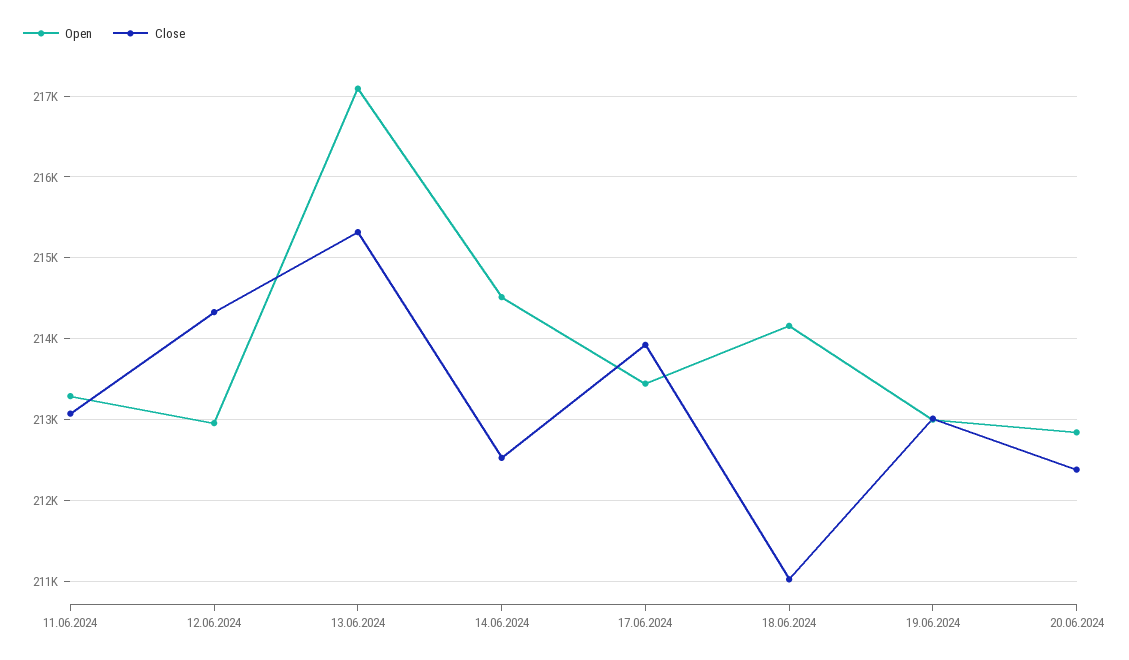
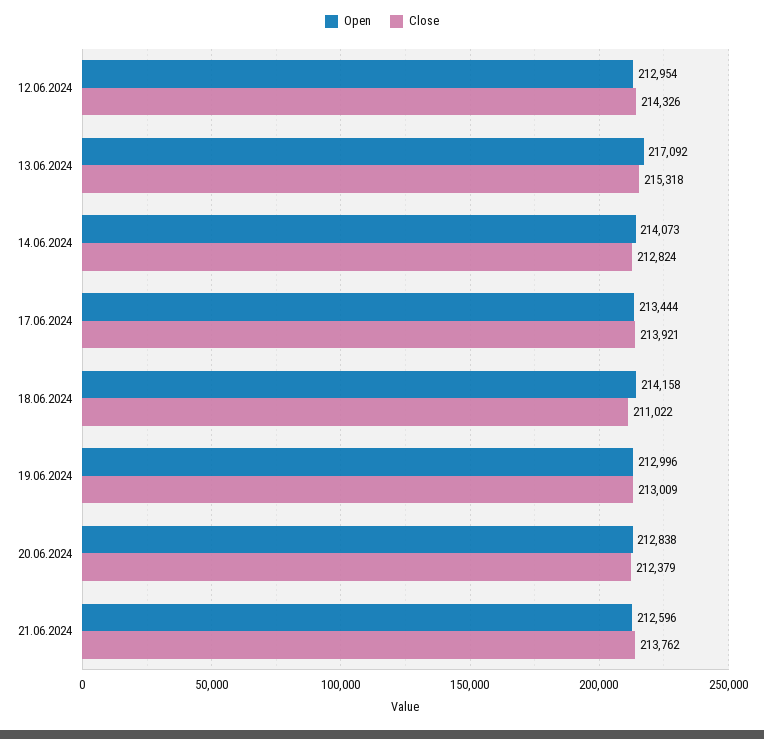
Open, 11.06.2024: 213300 -> none
Close, 11.06.2024: 213100 -> none
Open, 14.06.2024: 214500 -> 214073
Close, 14.06.2024: 212500 -> 212824
Open, 21.06.2024: none -> 212596
Close, 21.06.2024: none -> 213762

